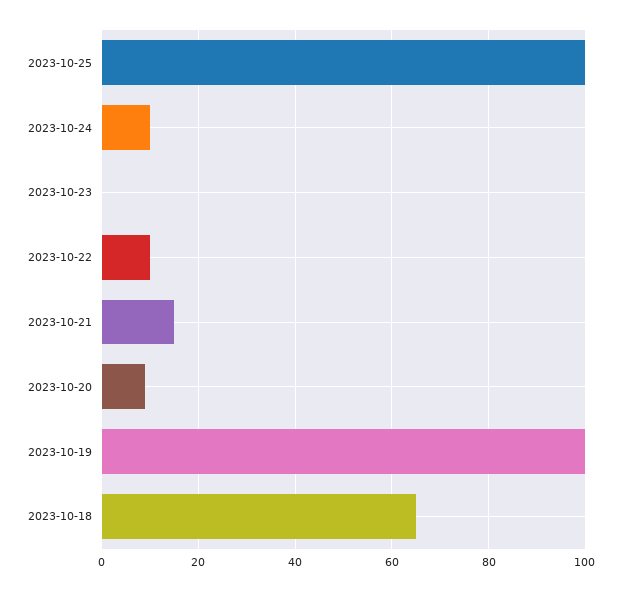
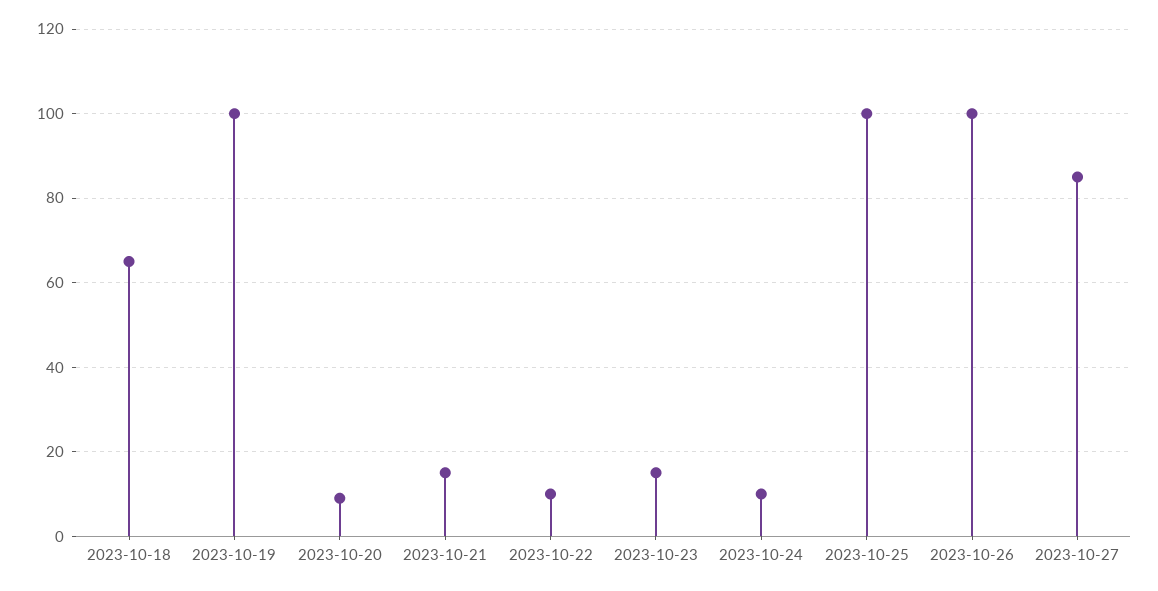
2023-10-23: 0 -> 15
2023-10-26: none -> 100
2023-10-27: none -> 85

